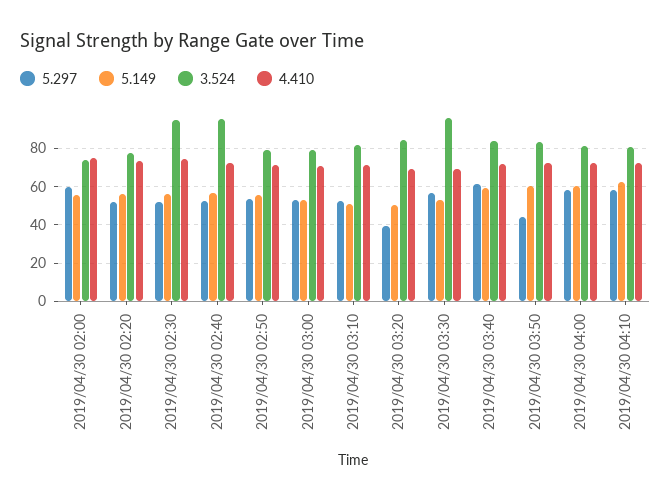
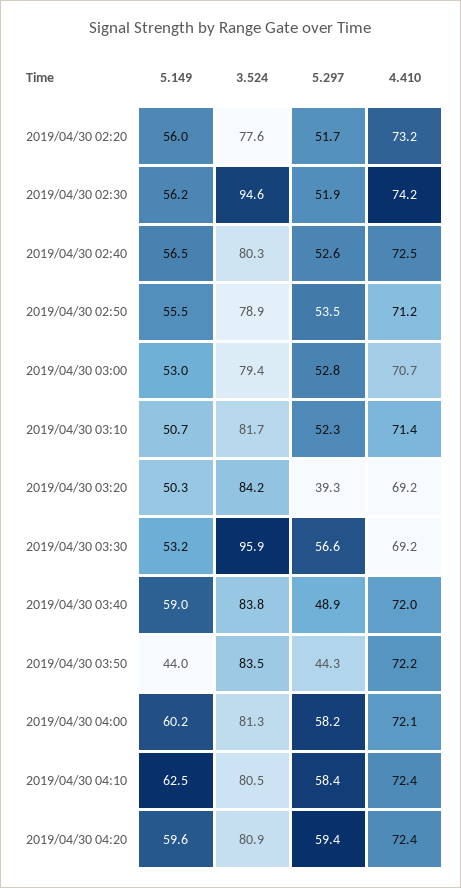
5.297, 2019/04/30 02:00: 60 -> none
5.149, 2019/04/30 02:00: 55 -> none
3.524, 2019/04/30 02:00: 75 -> none
4.410, 2019/04/30 02:00: 75 -> none
3.524, 2019/04/30 02:40: 95 -> 80.3
5.297, 2019/04/30 03:40: 60 -> 48.9
5.149, 2019/04/30 03:50: 60 -> 44
5.149, 2019/04/30 04:20: none -> 59.6
3.524, 2019/04/30 04:20: none -> 80.9
5.297, 2019/04/30 04:20: none -> 59.4
4.410, 2019/04/30 04:20: none -> 72.4

